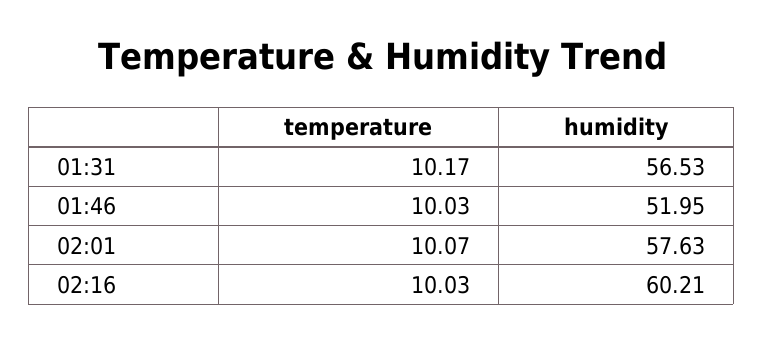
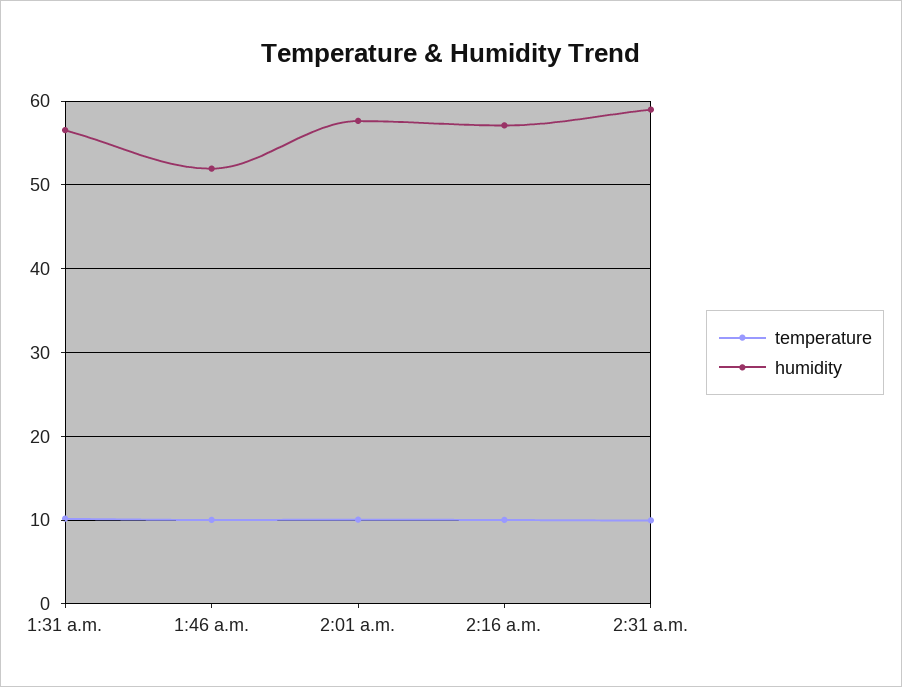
humidity, 02:16: 60.21 -> 57
temperature, 2:31 a.m.: none -> 10
humidity, 2:31 a.m.: none -> 59

